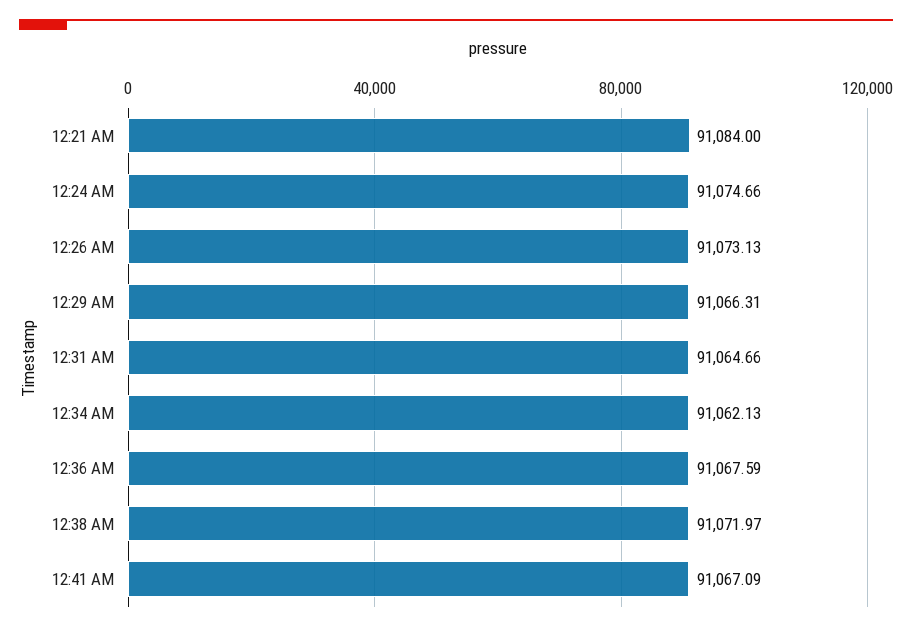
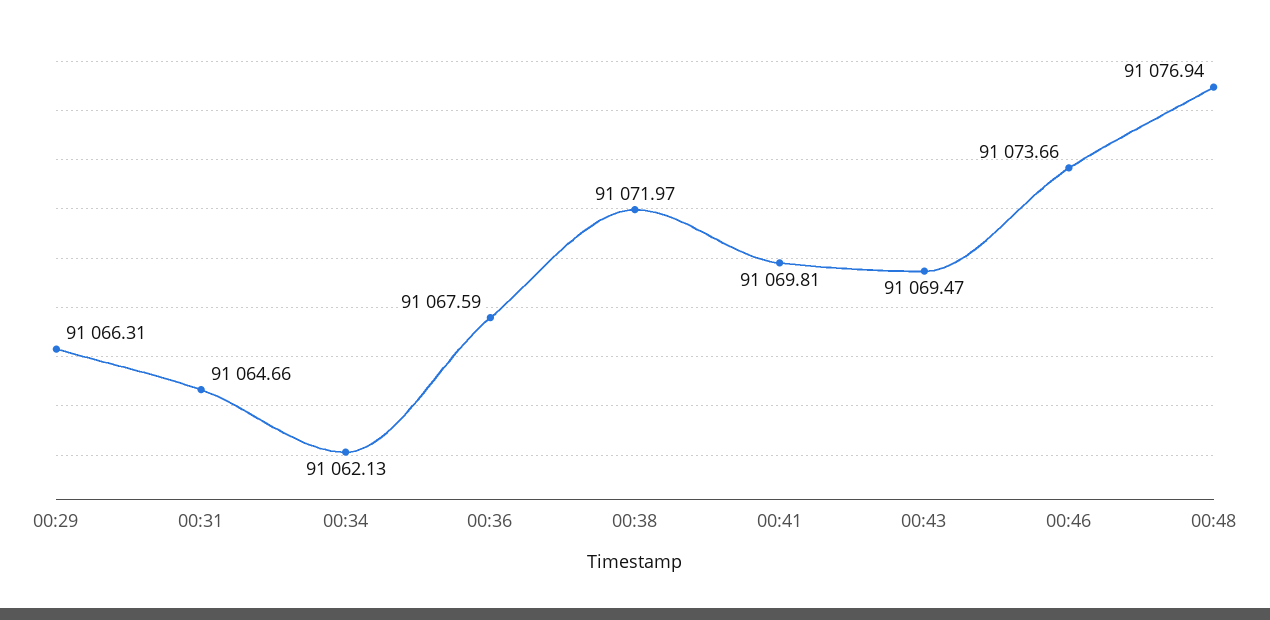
12:21 AM: 91084 -> none
12:24 AM: 91074.66 -> none
12:26 AM: 91073.13 -> none
12:41 AM: 91067.09 -> 91069.81
00:43: none -> 91069.47
00:46: none -> 91073.66
00:48: none -> 91076.94

